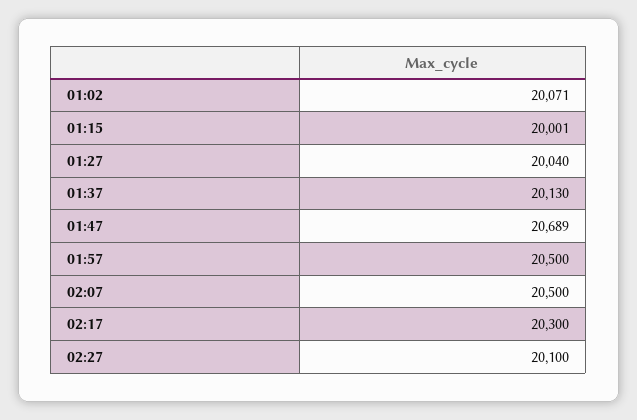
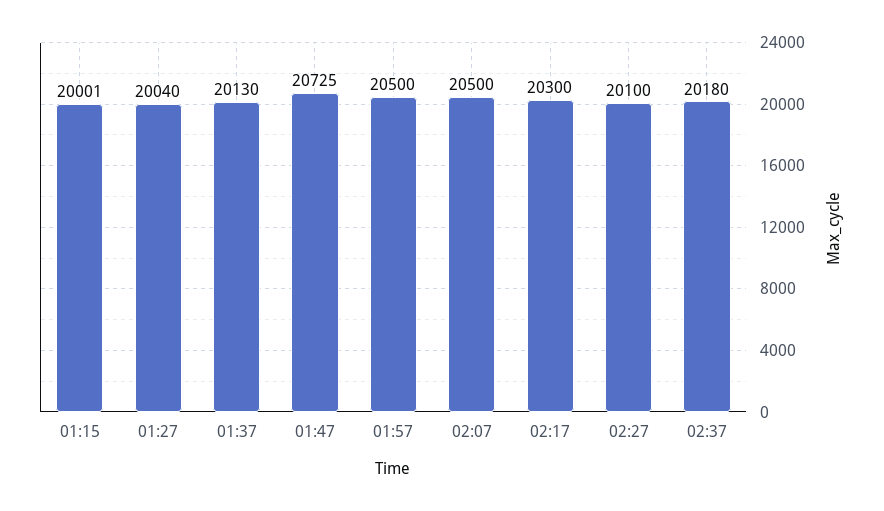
01:02: 20071 -> none
01:47: 20689 -> 20725
02:37: none -> 20180

